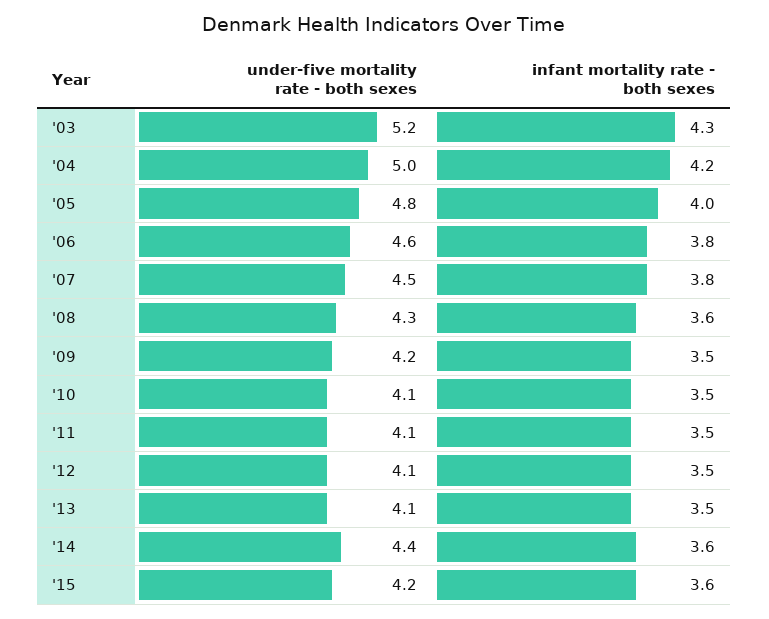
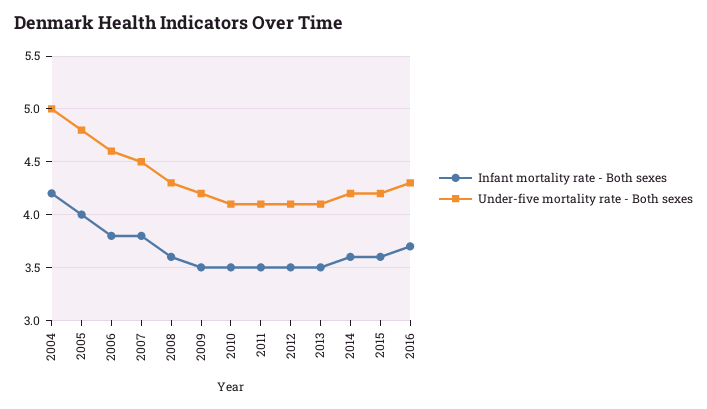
under-five mortality rate - both sexes, '03: 5.2 -> none
infant mortality rate - both sexes, '03: 4.3 -> none
under-five mortality rate - both sexes, '14: 4.4 -> 4.2
infant mortality rate - both sexes, 2016: none -> 3.7
under-five mortality rate - both sexes, 2016: none -> 4.3

